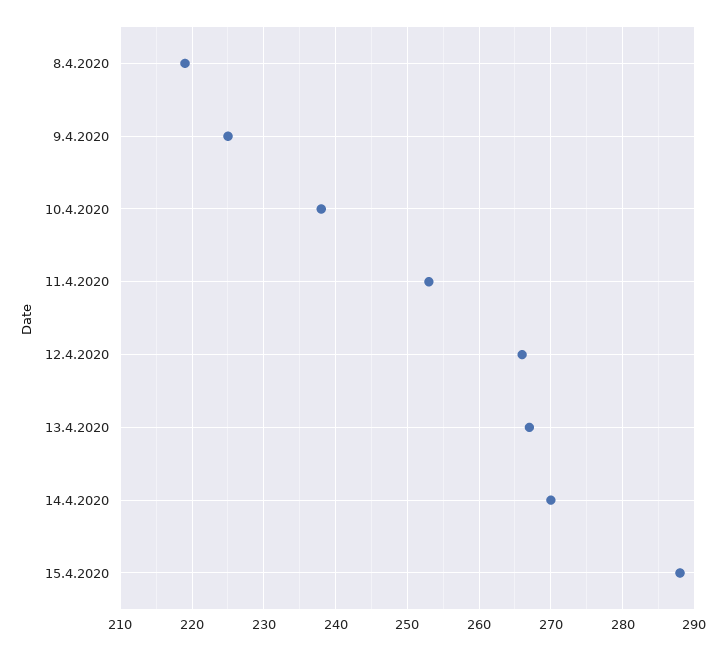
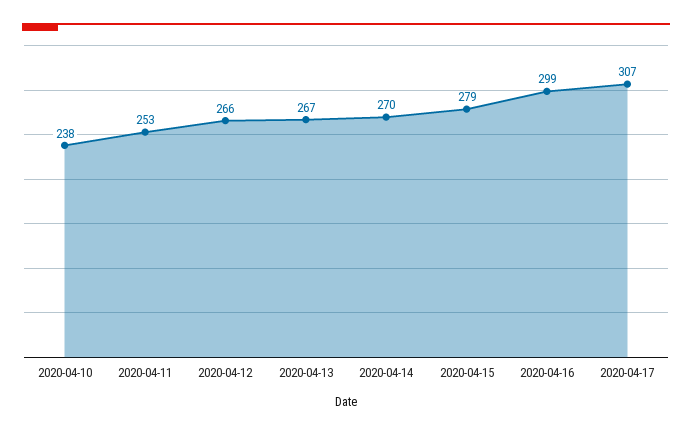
8.4.2020: 219 -> none
9.4.2020: 225 -> none
15.4.2020: 288 -> 279
2020-04-16: none -> 299
2020-04-17: none -> 307

